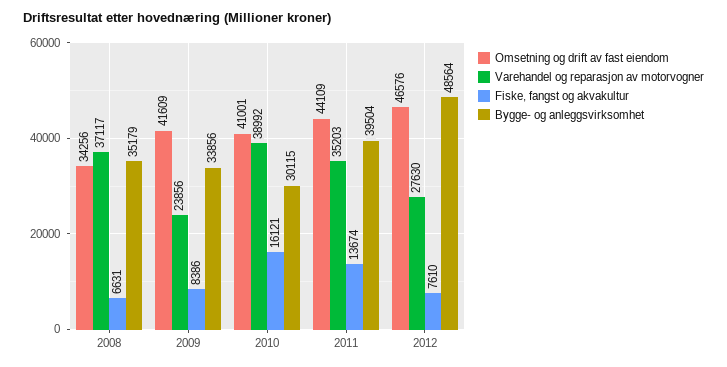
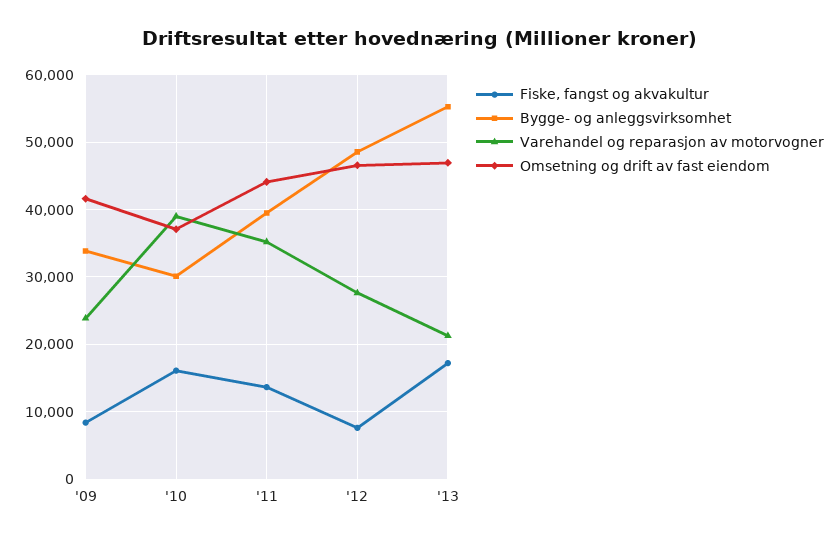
Omsetning og drift av fast eiendom, 2008: 34256 -> none
Varehandel og reparasjon av motorvogner, 2008: 37117 -> none
Fiske, fangst og akvakultur, 2008: 6631 -> none
Bygge- og anleggsvirksomhet, 2008: 35179 -> none
Omsetning og drift av fast eiendom, 2010: 41001 -> 37000
Fiske, fangst og akvakultur, '13: none -> 17000
Bygge- og anleggsvirksomhet, '13: none -> 55000
Varehandel og reparasjon av motorvogner, '13: none -> 21000
Omsetning og drift av fast eiendom, '13: none -> 47000

